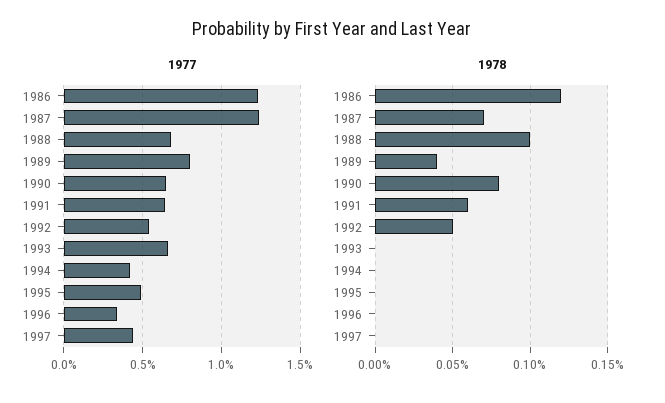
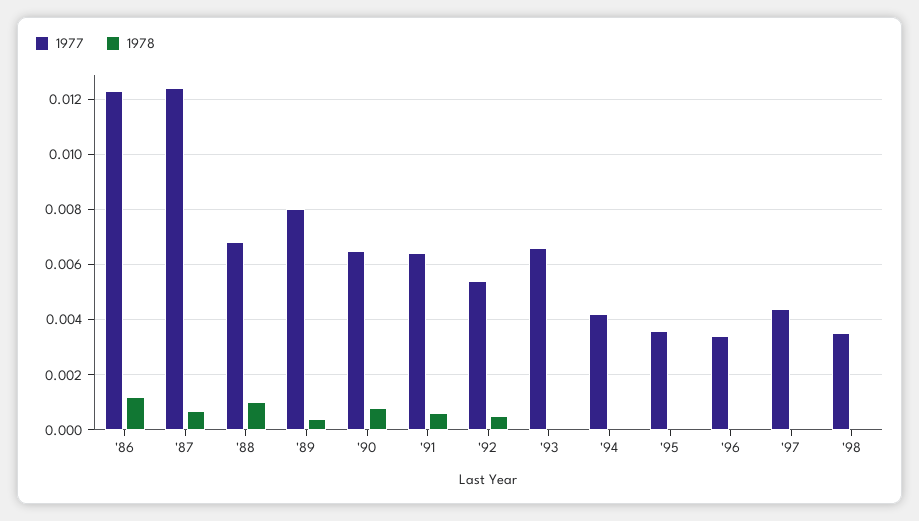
1977, 1995: 0.005 -> 0.0035
1977, '98: none -> 0.0035
1978, '98: none -> 0

